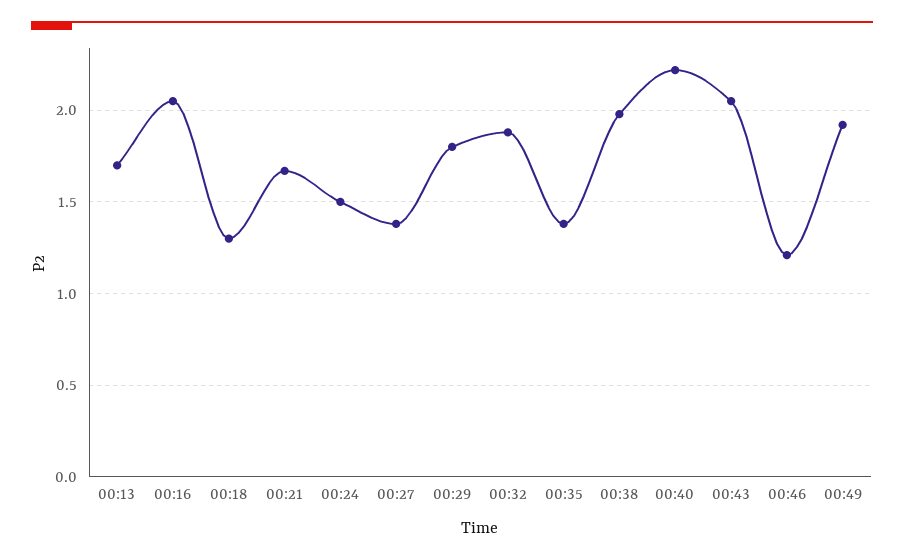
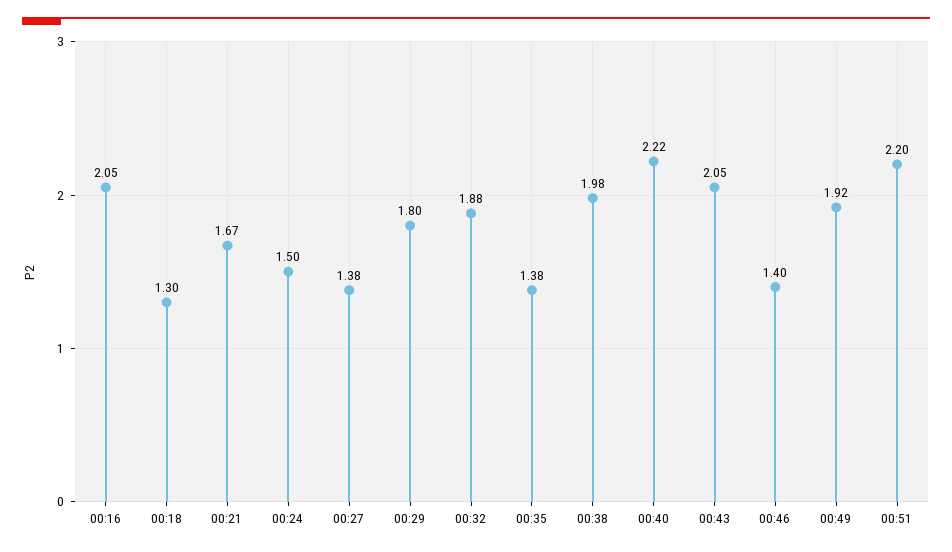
00:13: 1.7 -> none
00:46: 1.2 -> 1.4
00:51: none -> 2.2

